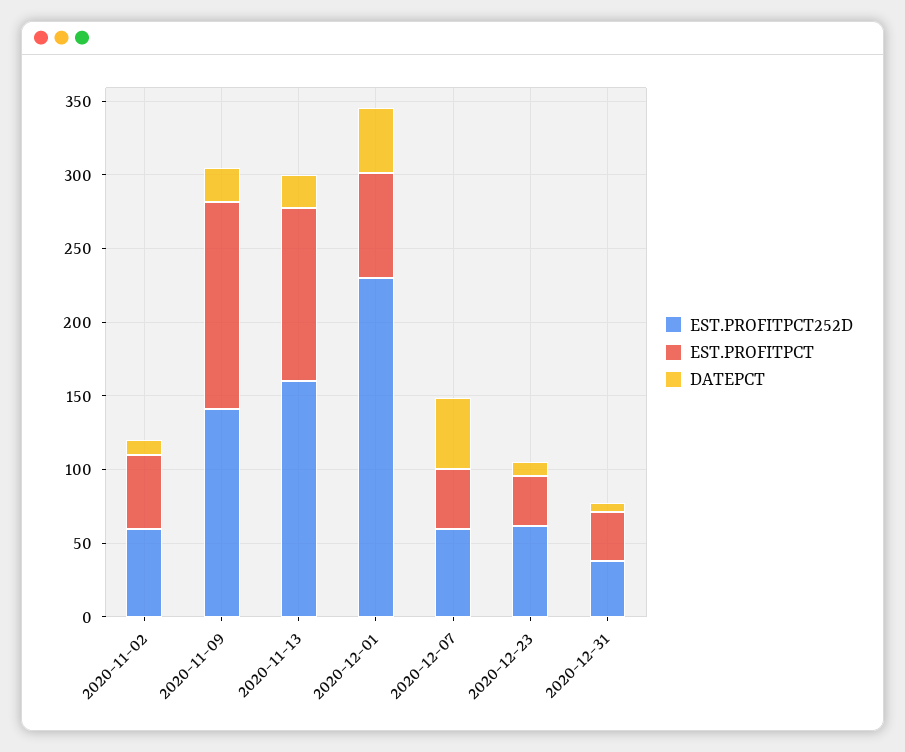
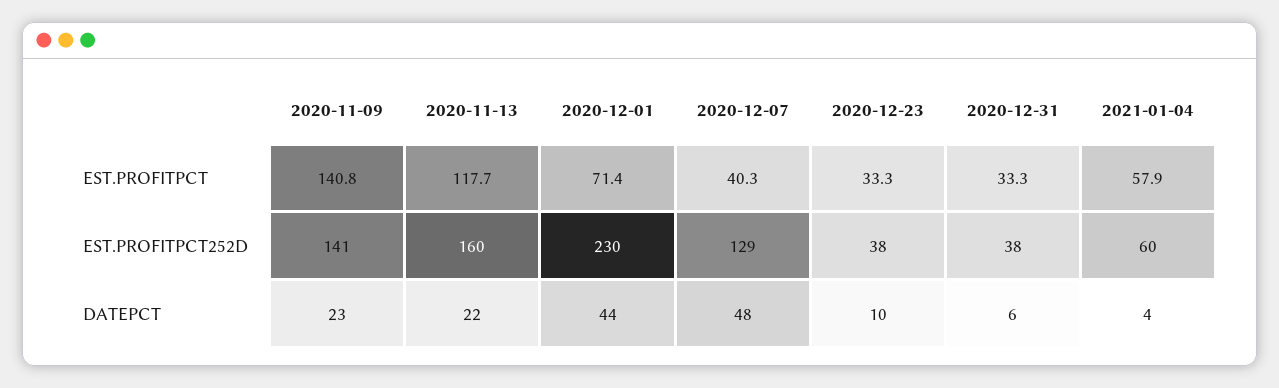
EST.PROFITPCT252D, 2020-11-02: 60 -> none
EST.PROFITPCT, 2020-11-02: 50 -> none
DATEPCT, 2020-11-02: 10 -> none
EST.PROFITPCT252D, 2020-12-07: 60 -> 129
EST.PROFITPCT252D, 2020-12-23: 60 -> 38
EST.PROFITPCT, 2021-01-04: none -> 57.9
EST.PROFITPCT252D, 2021-01-04: none -> 60
DATEPCT, 2021-01-04: none -> 4

